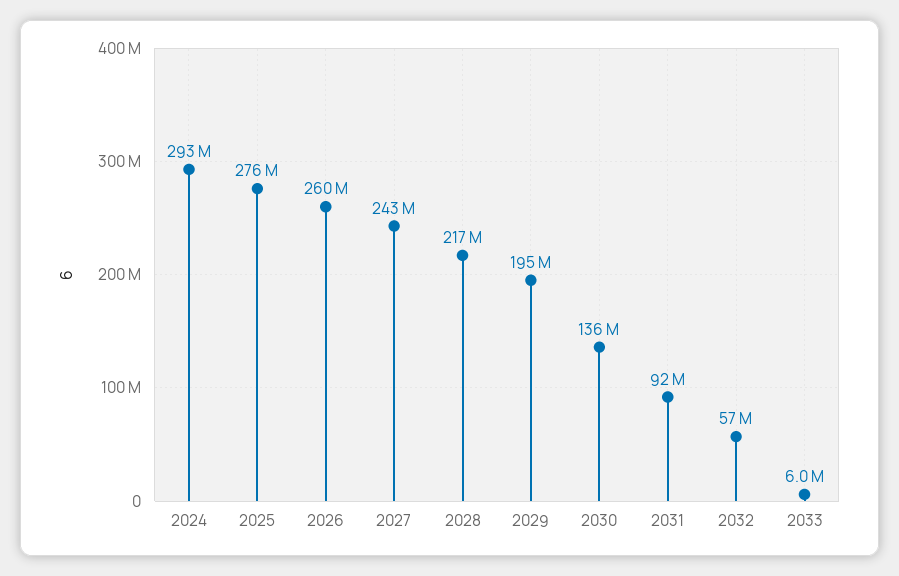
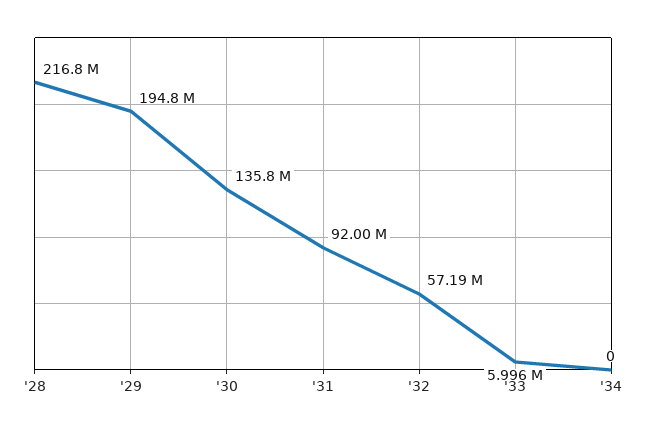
2024: 293000000 -> none
2025: 276000000 -> none
2026: 260000000 -> none
2027: 243000000 -> none
'34: none -> 0

